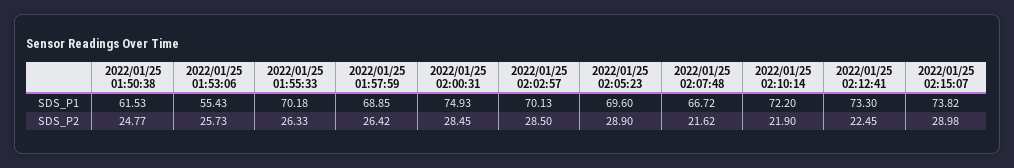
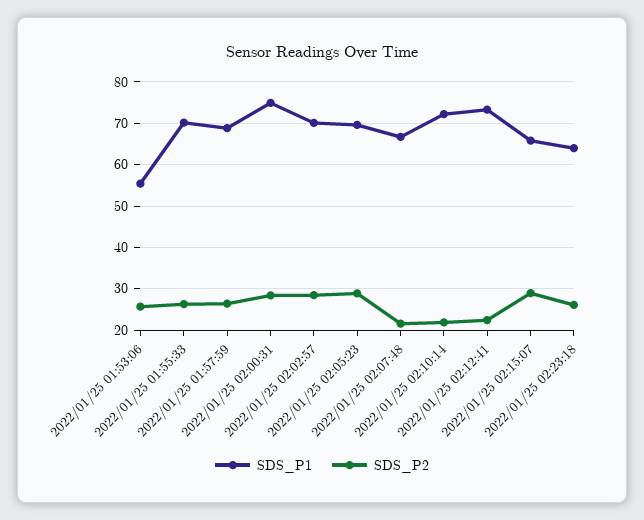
SDS_P1, 2022/01/25 01:50:38: 61.53 -> none
SDS_P1, 2022/01/25 02:15:07: 73.82 -> 66
SDS_P2, 2022/01/25 01:50:38: 24.77 -> none
SDS_P1, 2022/01/25 02:23:18: none -> 64
SDS_P2, 2022/01/25 02:23:18: none -> 26

